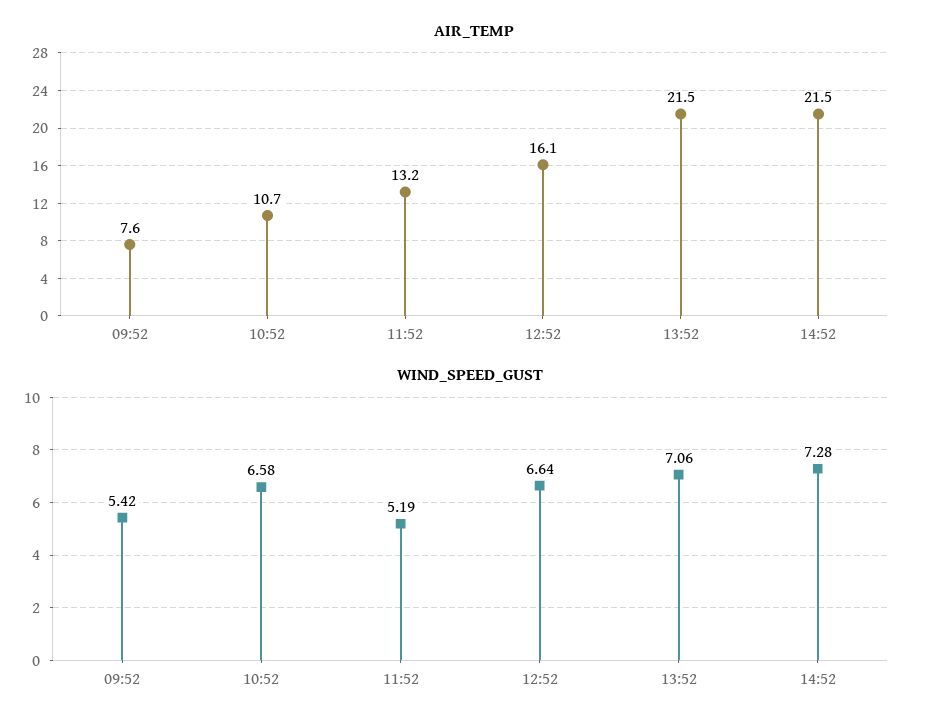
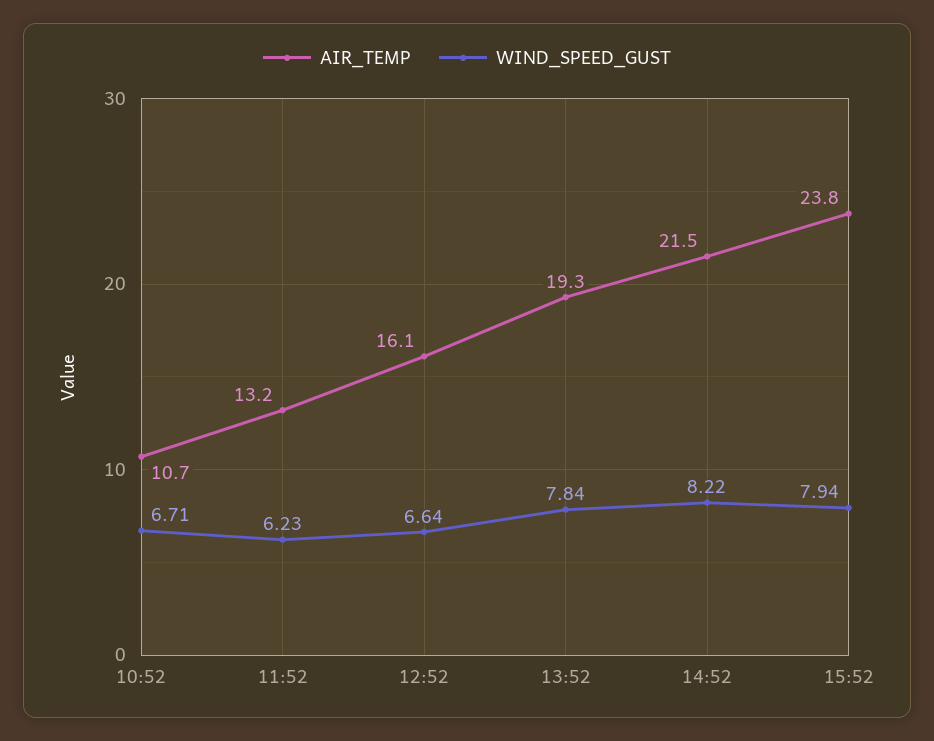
AIR_TEMP, 09:52: 7.6 -> none
AIR_TEMP, 13:52: 21.5 -> 19.3
WIND_SPEED_GUST, 09:52: 5.42 -> none
WIND_SPEED_GUST, 10:52: 6.58 -> 6.71
WIND_SPEED_GUST, 11:52: 5.19 -> 6.23
WIND_SPEED_GUST, 13:52: 7.06 -> 7.84
WIND_SPEED_GUST, 14:52: 7.28 -> 8.22
AIR_TEMP, 15:52: none -> 23.8
WIND_SPEED_GUST, 15:52: none -> 7.94

